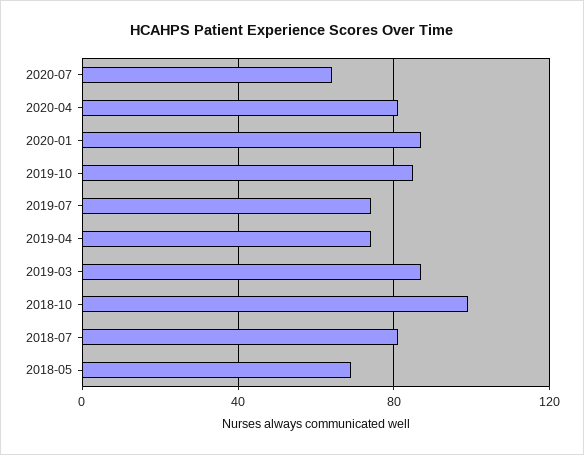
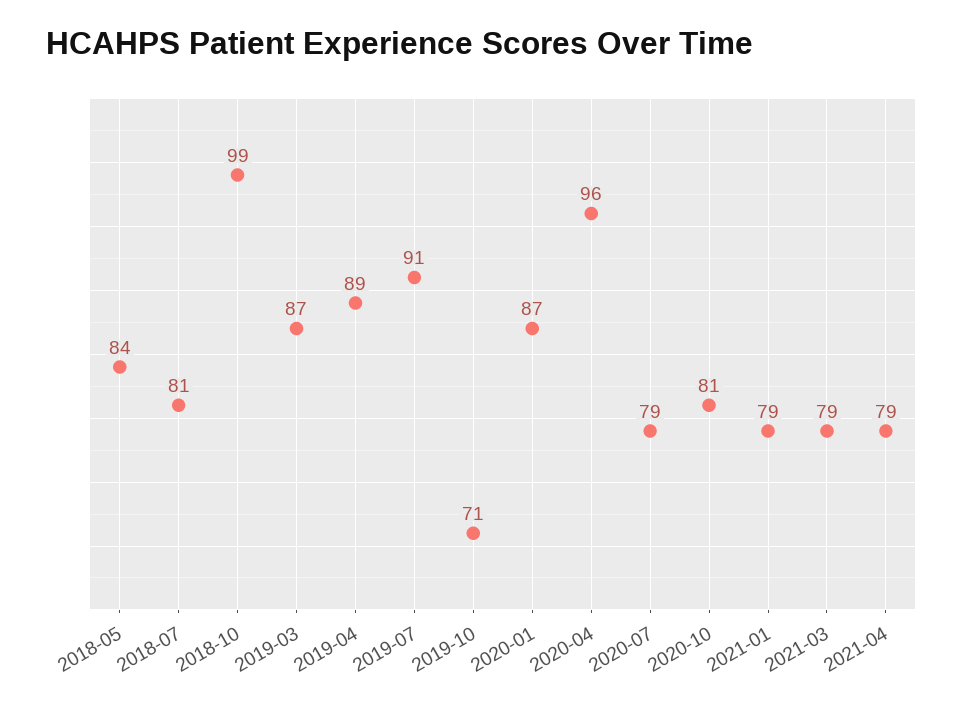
2020-07: 65 -> 79
2020-04: 80 -> 96
2019-10: 85 -> 71
2019-07: 75 -> 91
2019-04: 75 -> 89
2018-05: 70 -> 84
2020-10: none -> 81
2021-01: none -> 79
2021-03: none -> 79
2021-04: none -> 79

